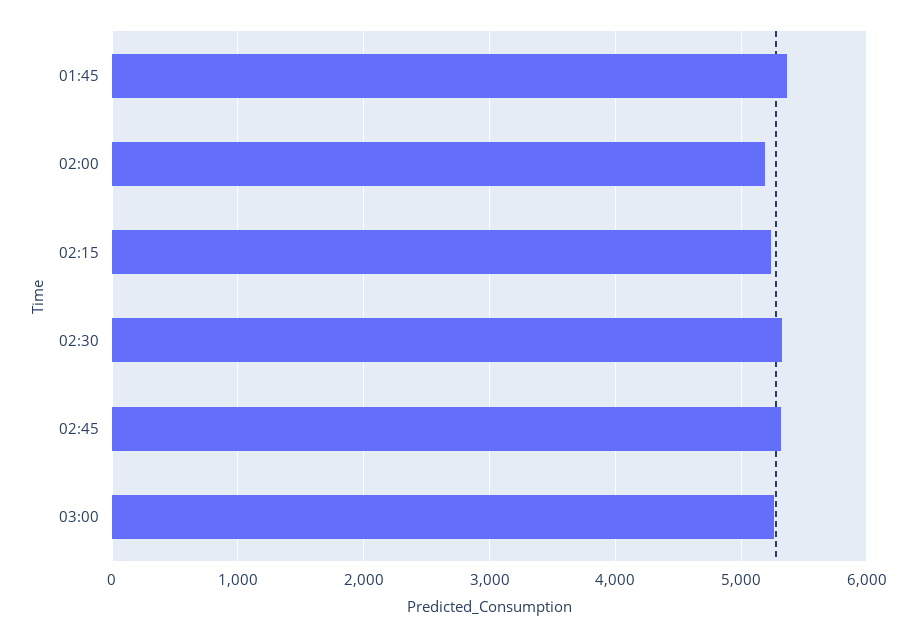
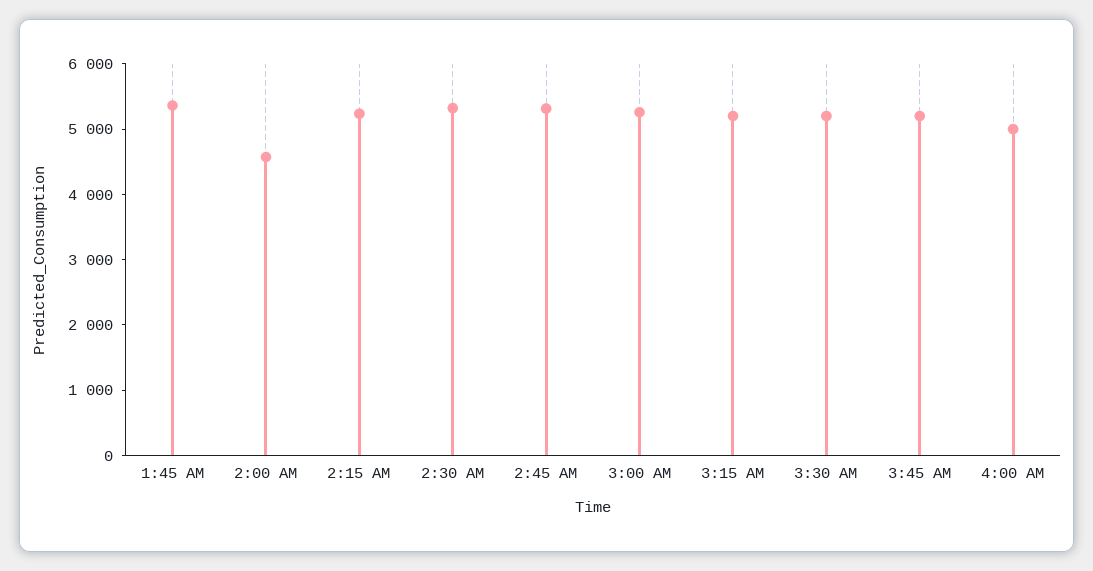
02:00: 5200 -> 4600
3:15 AM: none -> 5200
3:30 AM: none -> 5200
3:45 AM: none -> 5200
4:00 AM: none -> 5000

